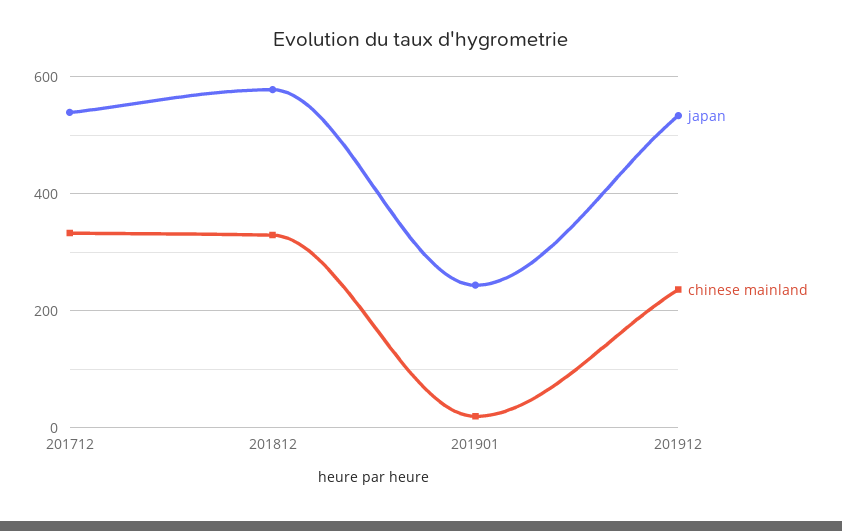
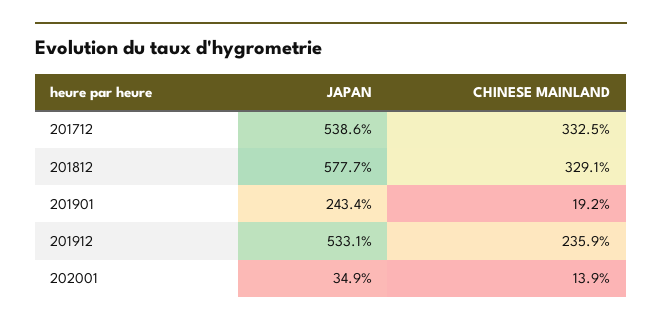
japan, 202001: none -> 34.9
chinese mainland, 202001: none -> 13.9

